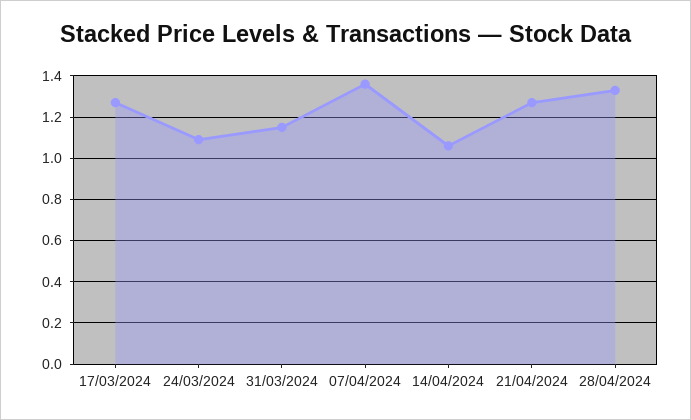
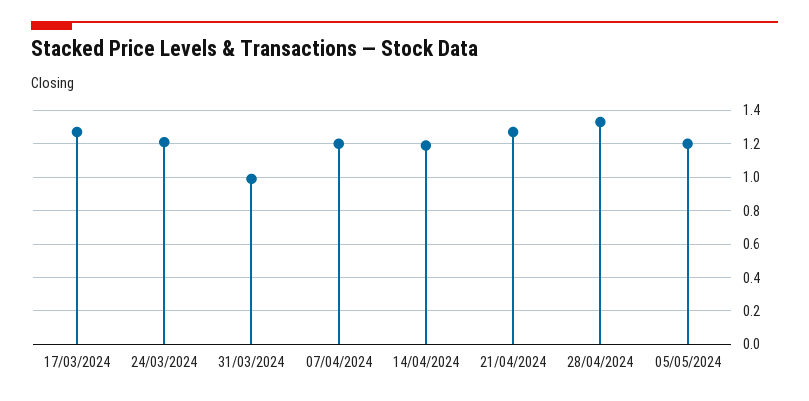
24/03/2024: 1.1 -> 1.2
31/03/2024: 1.15 -> 1
07/04/2024: 1.35 -> 1.2
14/04/2024: 1.05 -> 1.2
05/05/2024: none -> 1.2

